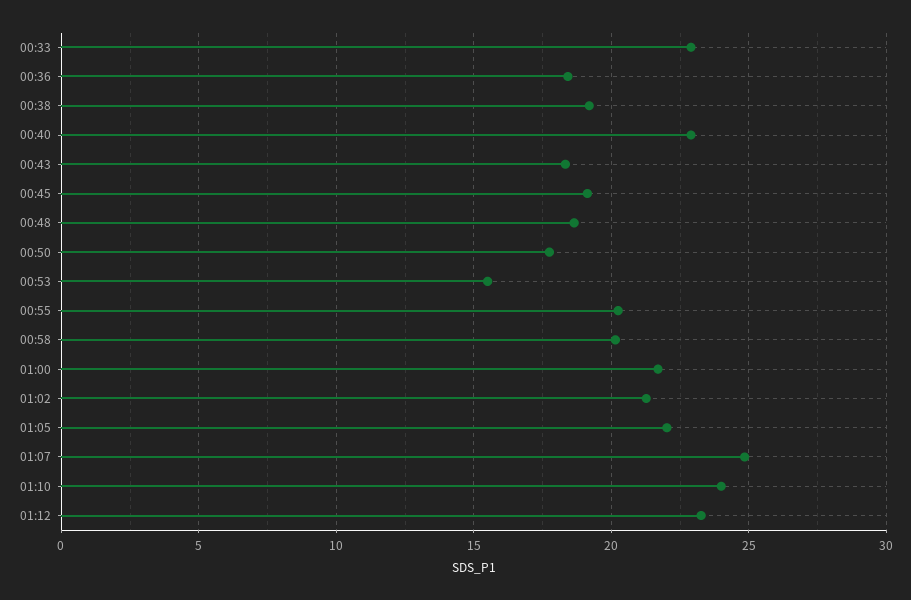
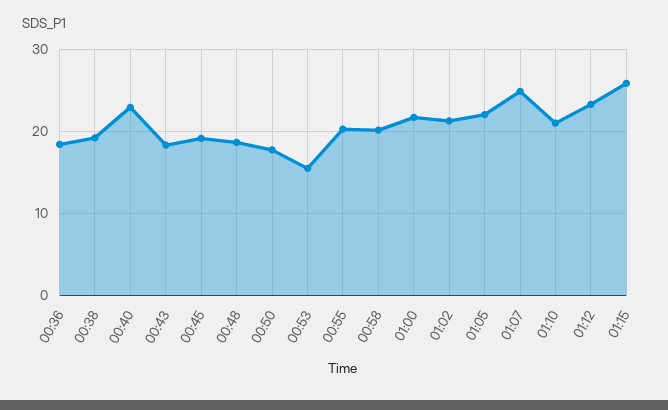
00:33: 23 -> none
01:10: 24 -> 21
01:15: none -> 26

